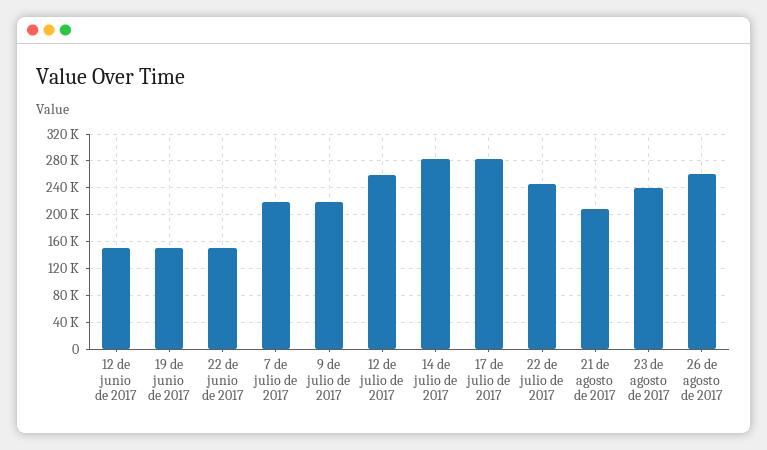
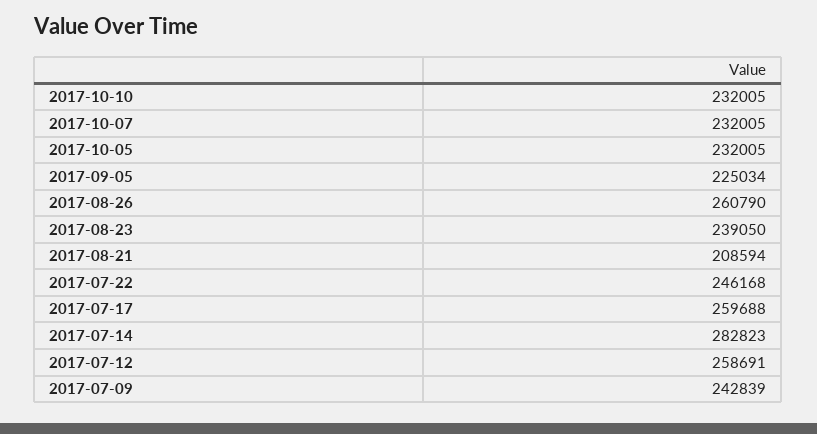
12 de junio de 2017: 150000 -> none
19 de junio de 2017: 150000 -> none
22 de junio de 2017: 150000 -> none
7 de julio de 2017: 220000 -> none
9 de julio de 2017: 220000 -> 242839
17 de julio de 2017: 280000 -> 259688
2017-10-10: none -> 232005
2017-10-07: none -> 232005
2017-10-05: none -> 232005
2017-09-05: none -> 225034

